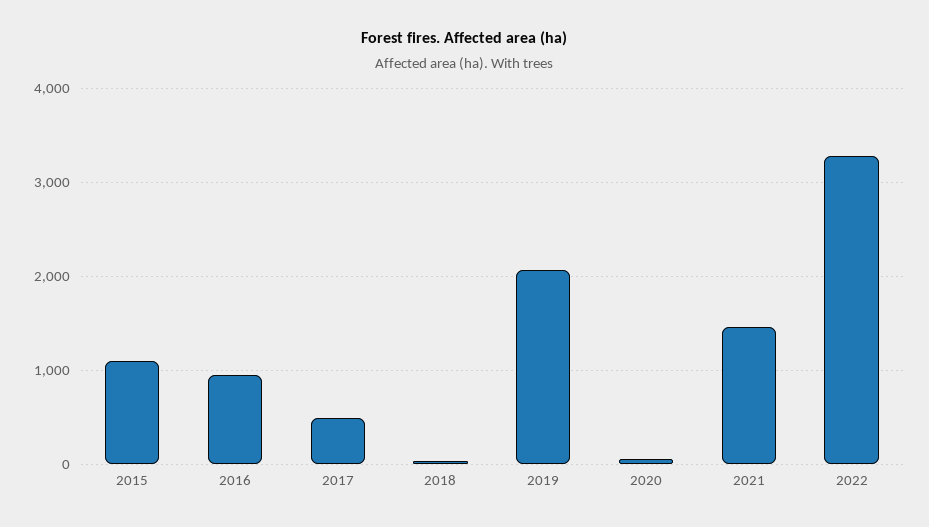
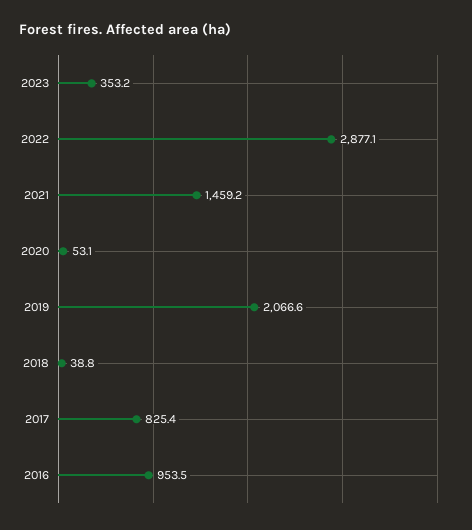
2015: 1100 -> none
2017: 500 -> 825.4
2022: 3300 -> 2877.1
2023: none -> 353.2

